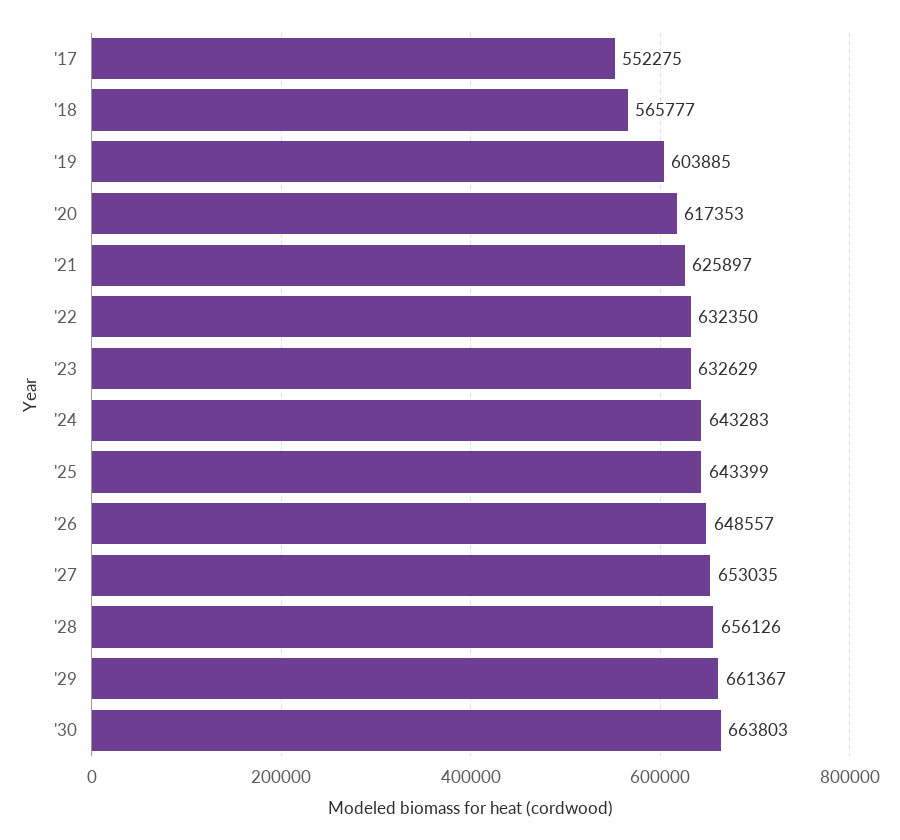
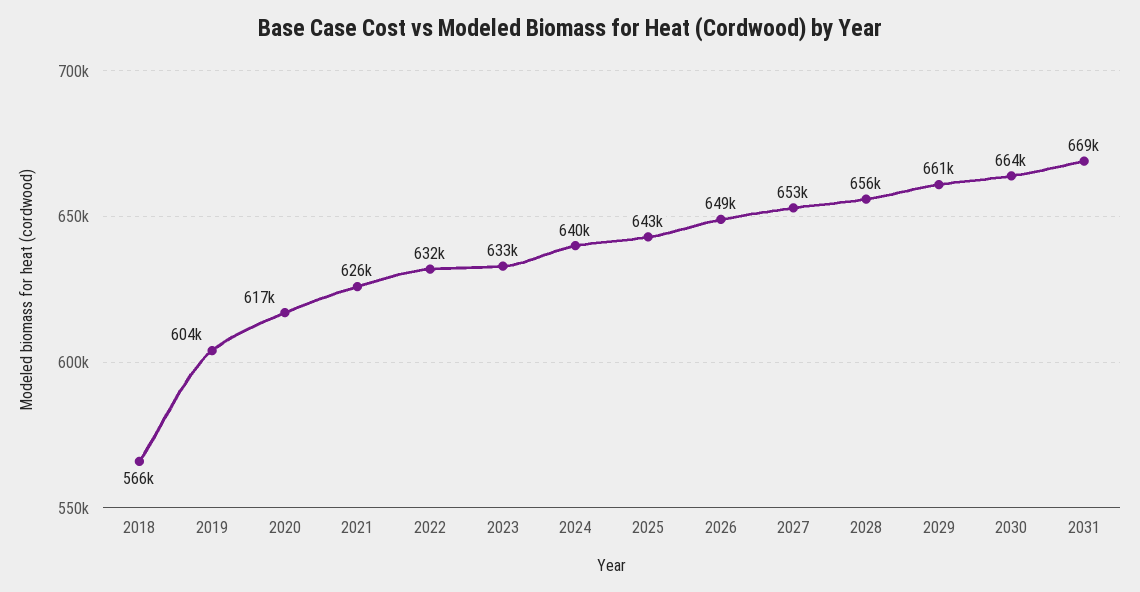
'17: 552275 -> none
'24: 643283 -> 640000
2031: none -> 669000

